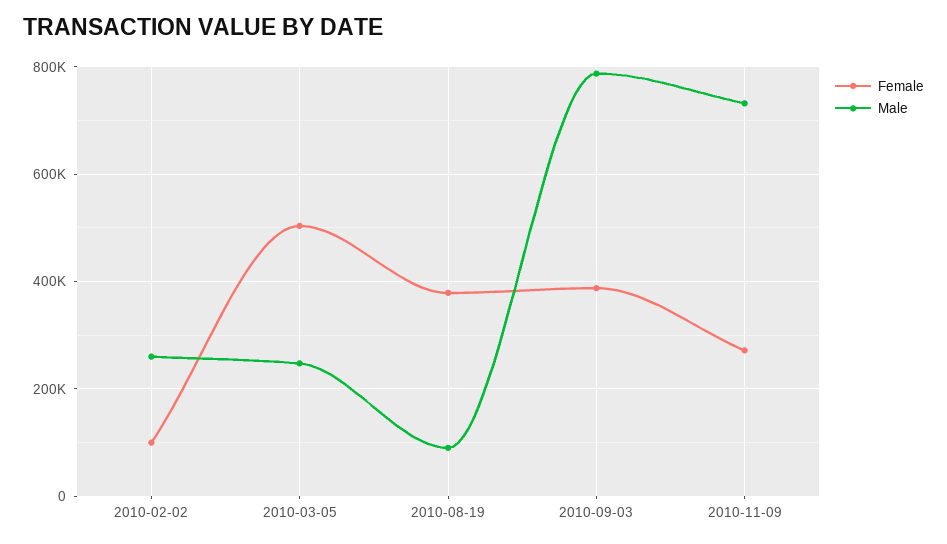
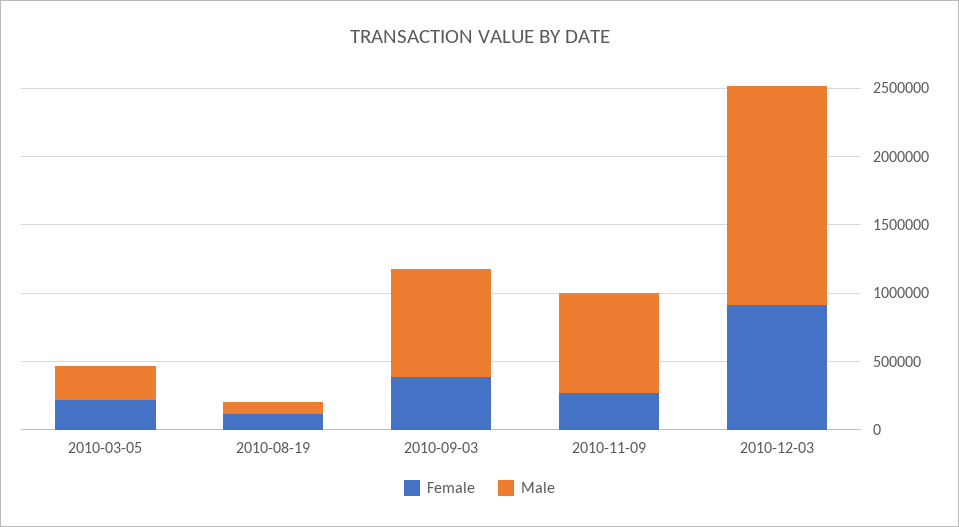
Female, 2010-02-02: 100000 -> none
Male, 2010-02-02: 260000 -> none
Female, 2010-03-05: 500000 -> 200000
Female, 2010-08-19: 380000 -> 100000
Female, 2010-12-03: none -> 900000
Male, 2010-12-03: none -> 1600000

